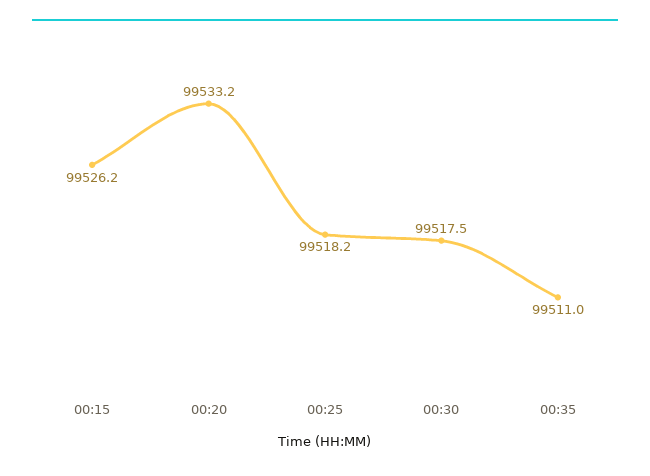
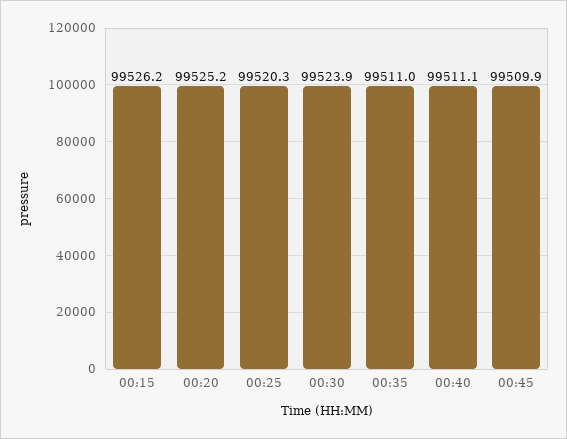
00:20: 99533.2 -> 99525.2
00:25: 99518.2 -> 99520.3
00:30: 99517.5 -> 99523.9
00:40: none -> 99511.1
00:45: none -> 99509.9

